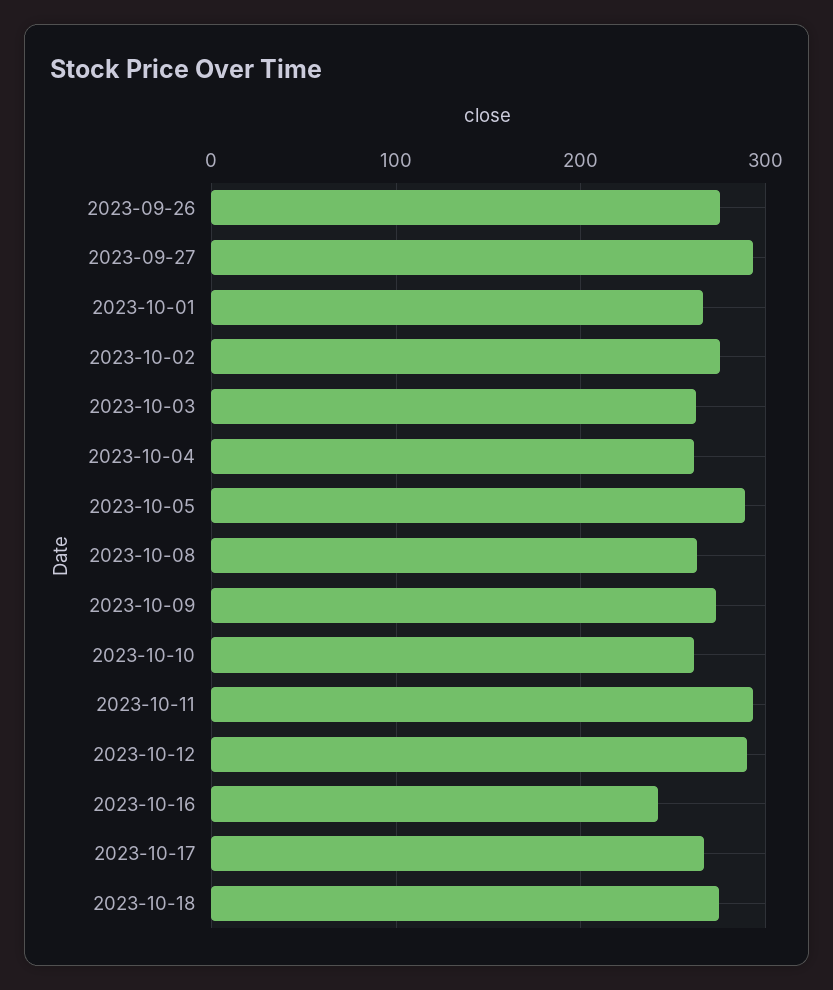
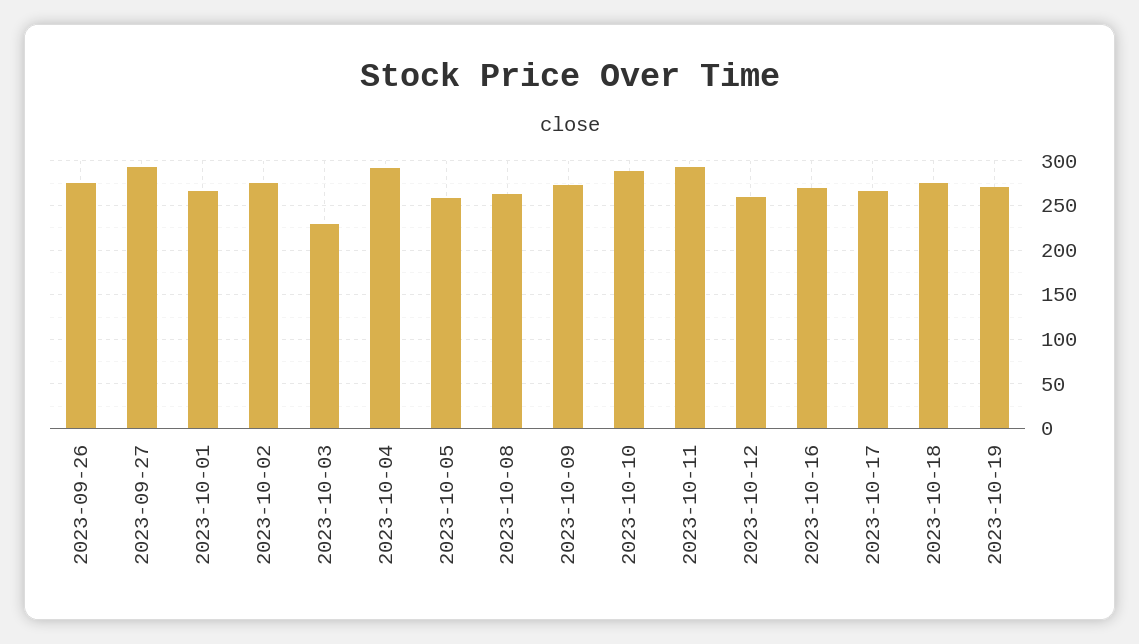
2023-10-03: 260 -> 230
2023-10-04: 260 -> 290
2023-10-05: 290 -> 260
2023-10-10: 260 -> 290
2023-10-12: 290 -> 260
2023-10-16: 240 -> 270
2023-10-19: none -> 270

